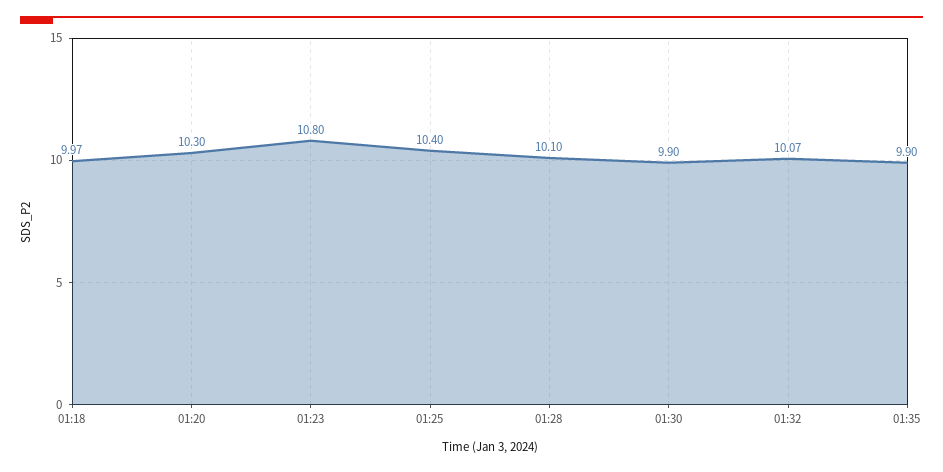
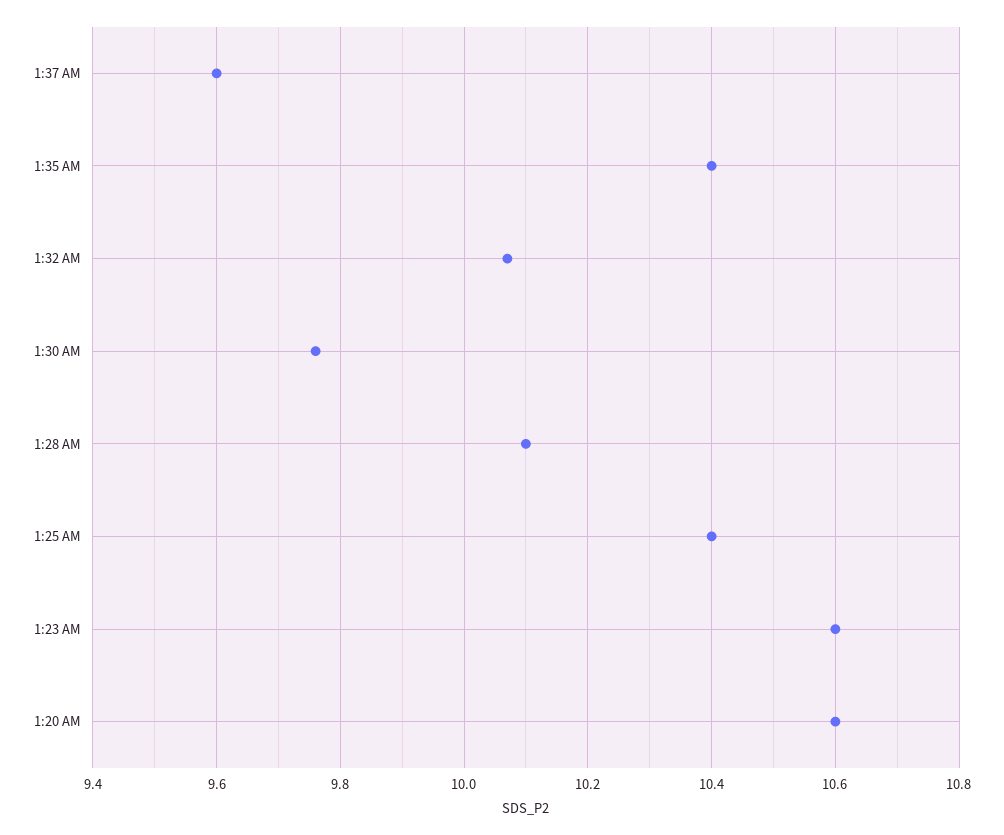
01:18: 9.97 -> none
01:20: 10.3 -> 10.6
01:23: 10.8 -> 10.6
01:30: 9.9 -> 9.75
01:35: 9.9 -> 10.4
1:37 AM: none -> 9.6

